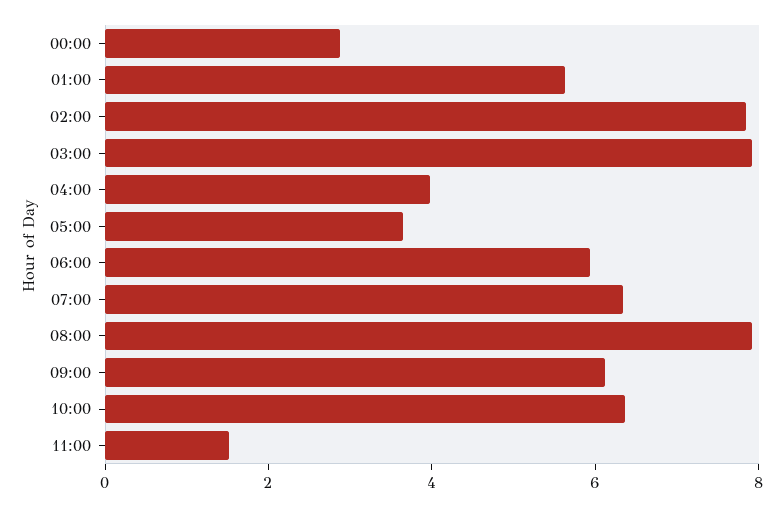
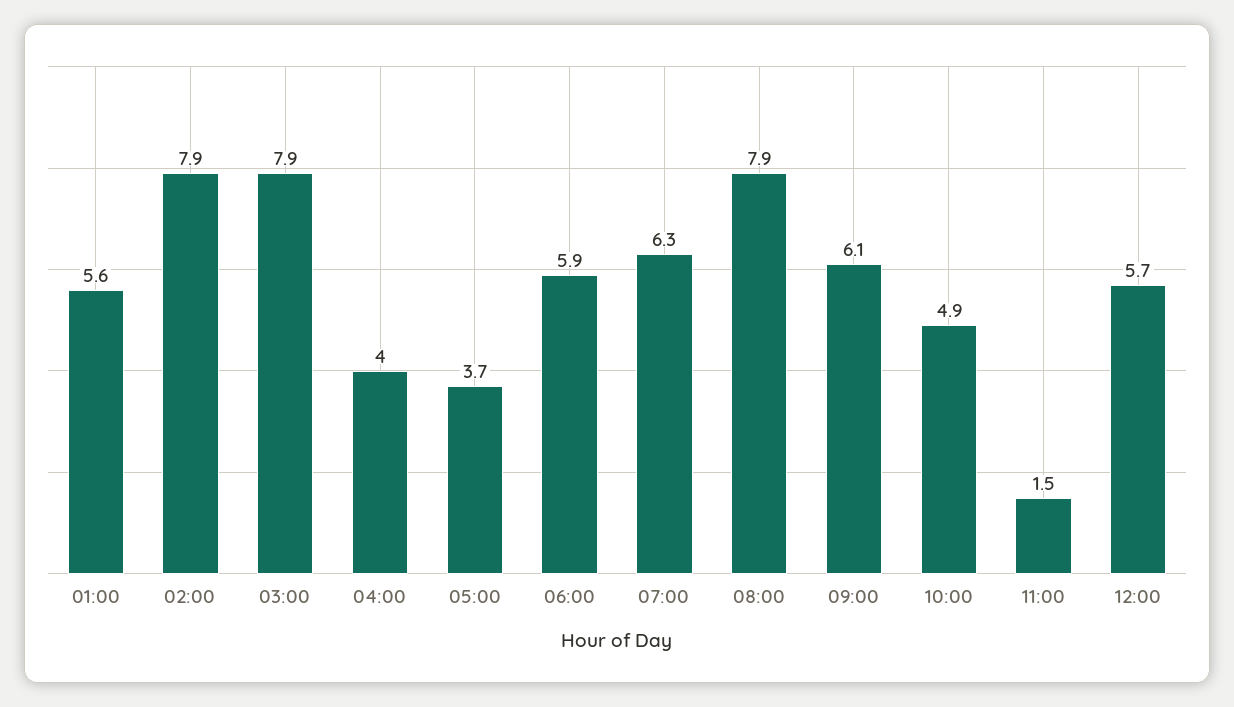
00:00: 3 -> none
10:00: 6.5 -> 4.9
12:00: none -> 5.7

